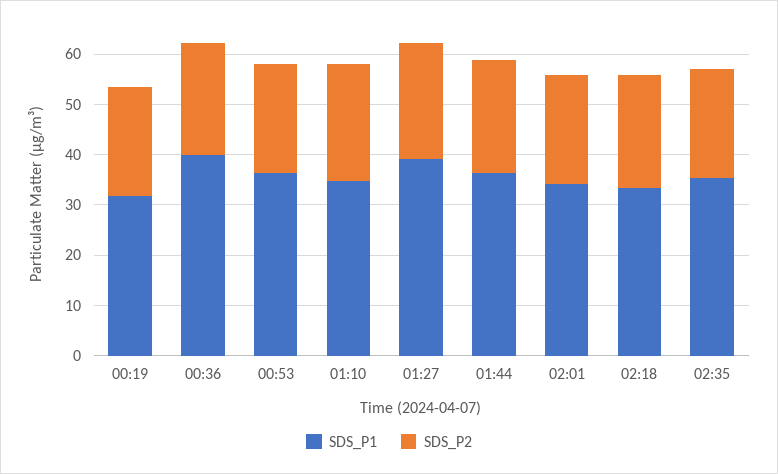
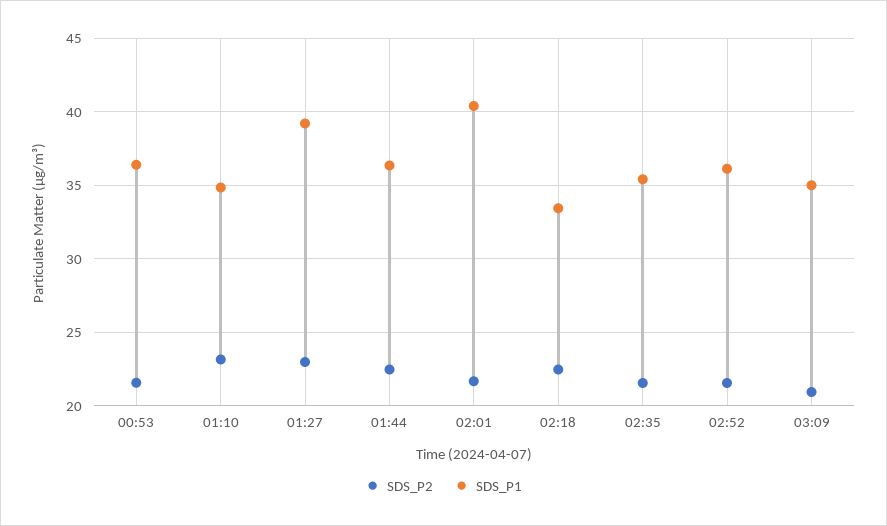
SDS_P1, 00:19: 32 -> none
SDS_P2, 00:19: 22 -> none
SDS_P1, 00:36: 40 -> none
SDS_P2, 00:36: 22 -> none
SDS_P1, 02:01: 34 -> 40.5
SDS_P2, 02:52: none -> 21.5
SDS_P1, 02:52: none -> 36
SDS_P2, 03:09: none -> 21
SDS_P1, 03:09: none -> 35

